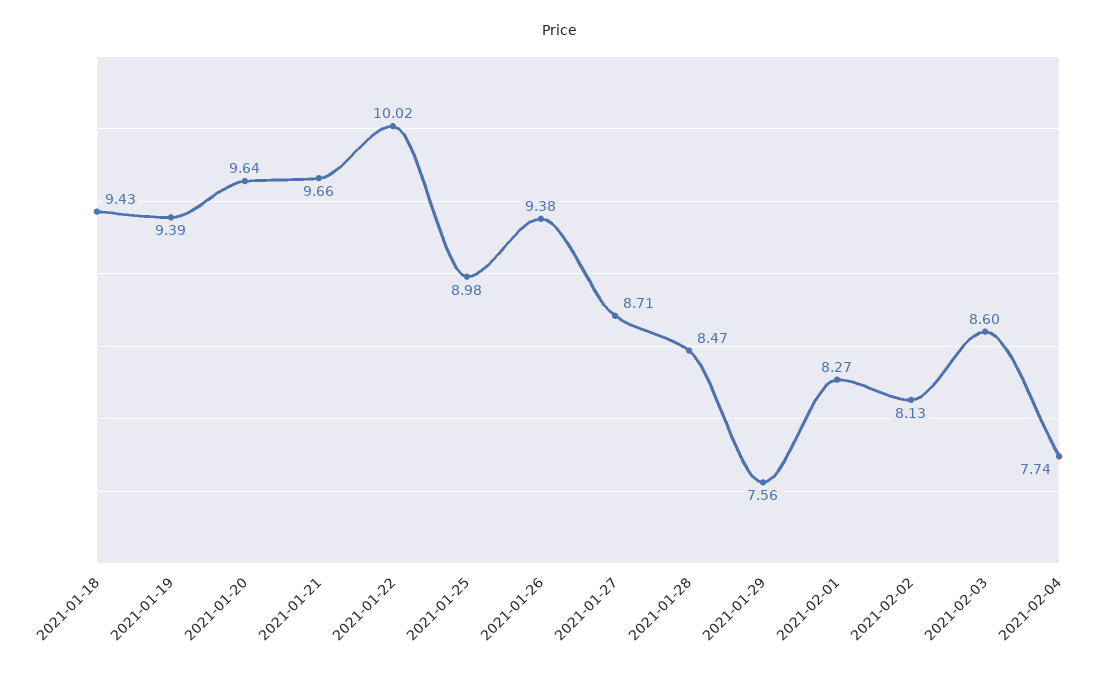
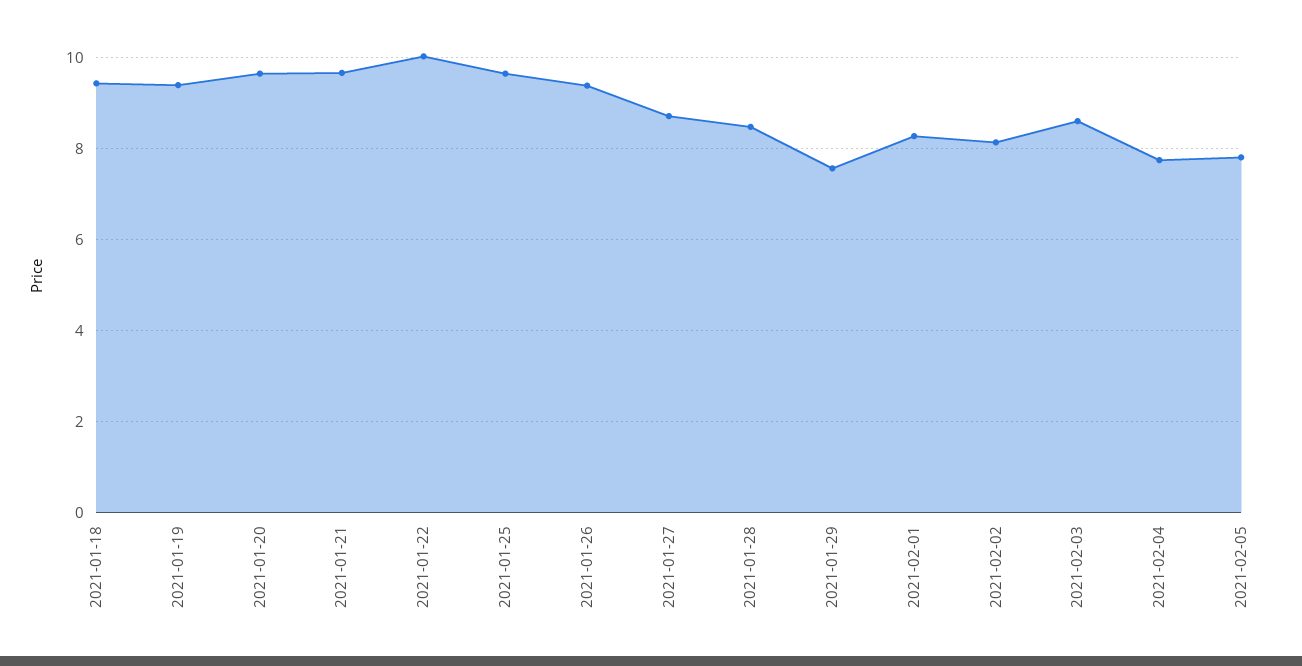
2021-01-25: 8.98 -> 9.6
2021-02-05: none -> 7.8

